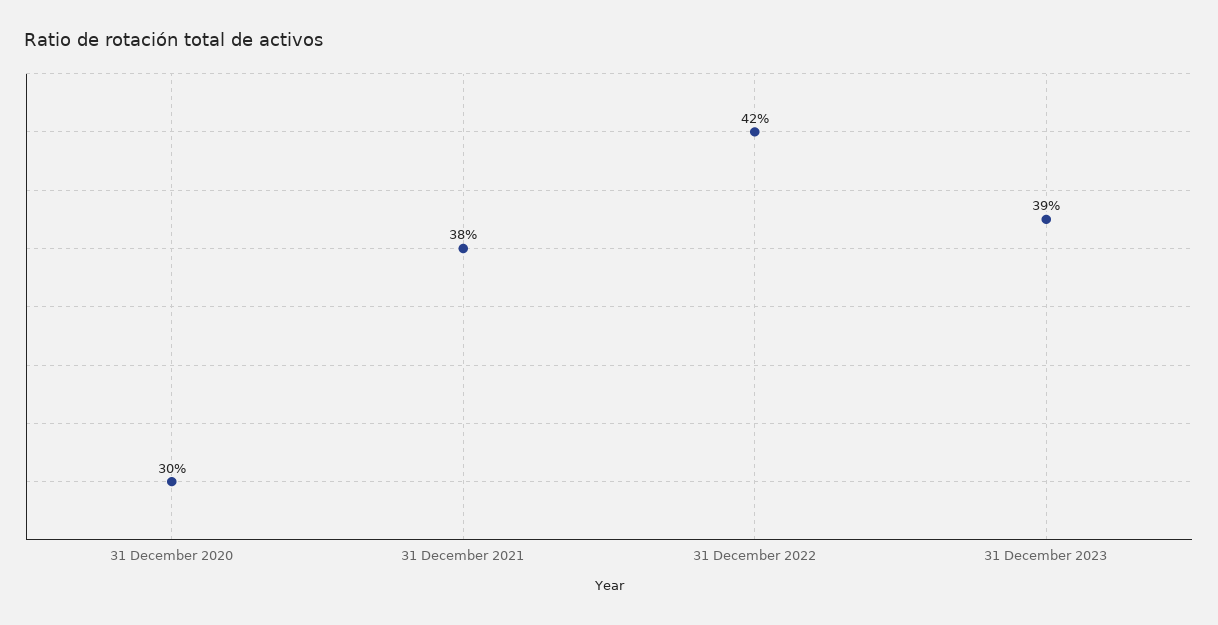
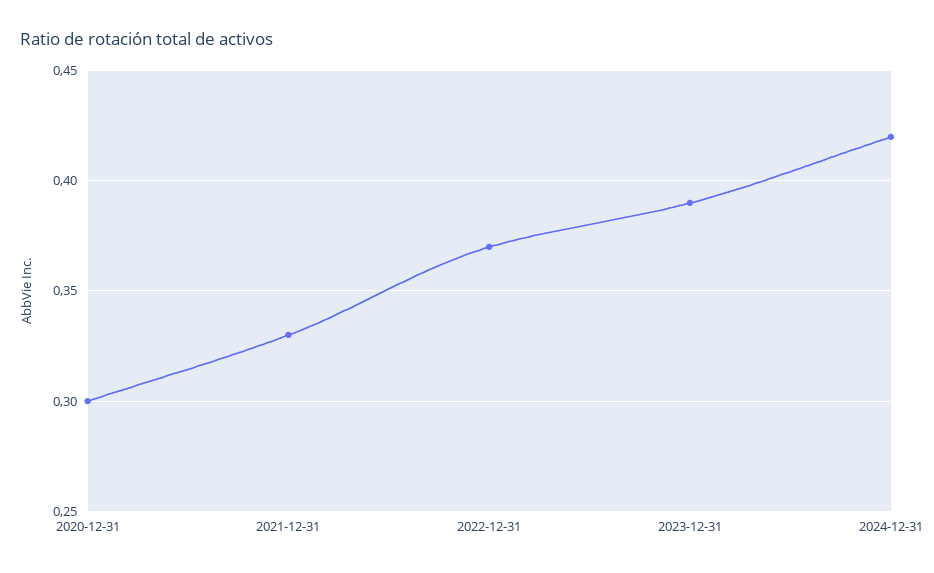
31 December 2021: 0.38 -> 0.33
31 December 2022: 0.42 -> 0.37
2024-12-31: none -> 0.42

